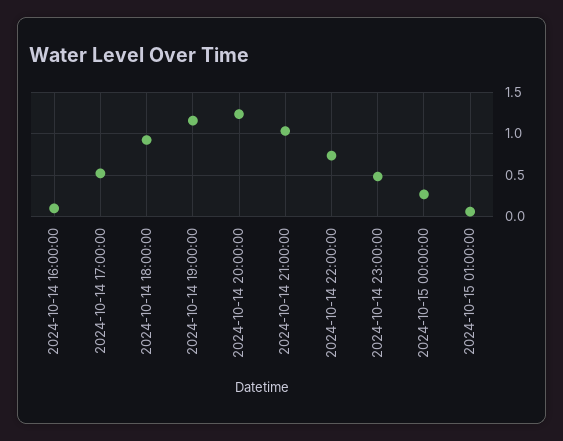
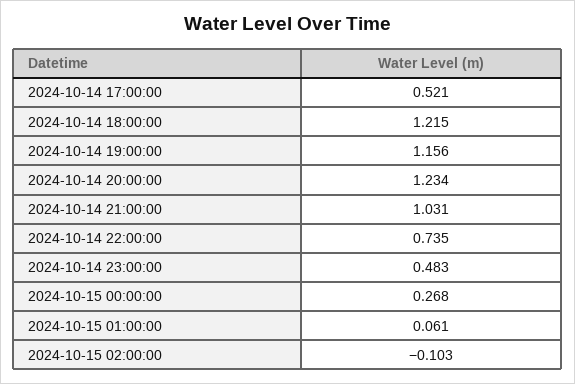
2024-10-14 16:00:00: 0.1 -> none
2024-10-14 18:00:00: 0.9 -> 1.215
2024-10-15 02:00:00: none -> -0.103

